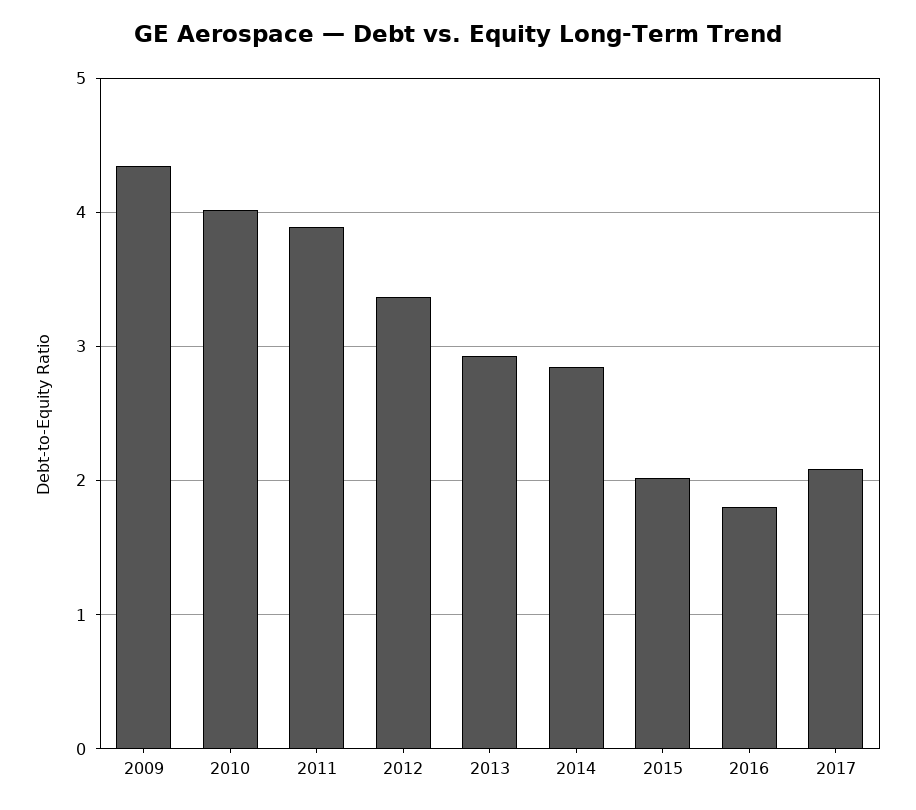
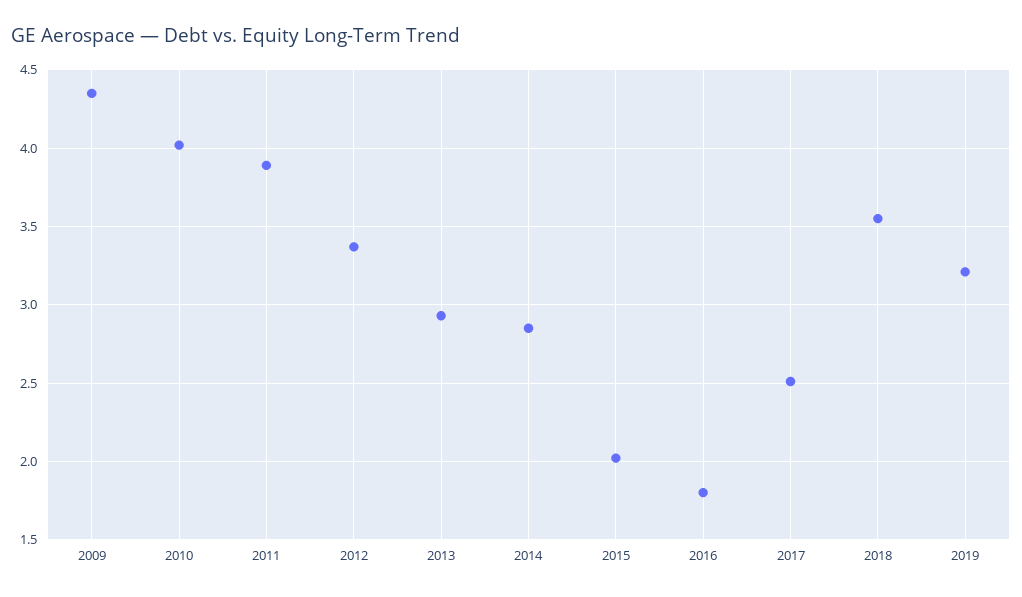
2017: 2.1 -> 2.5
2018: none -> 3.55
2019: none -> 3.2

